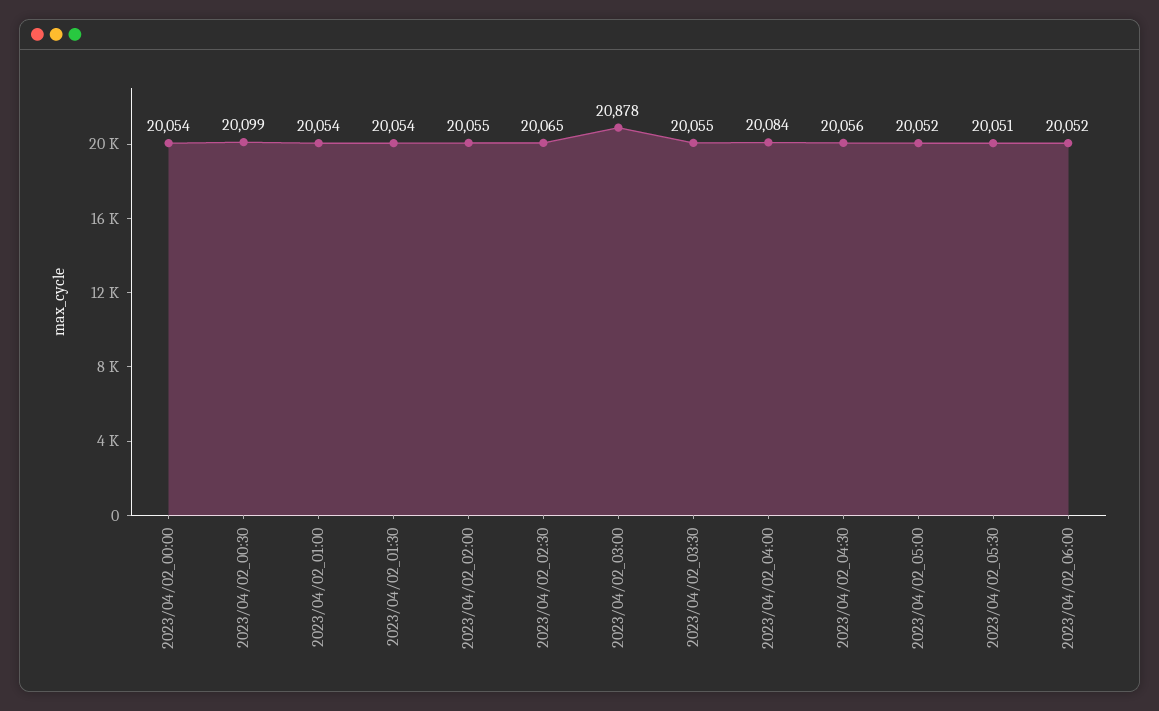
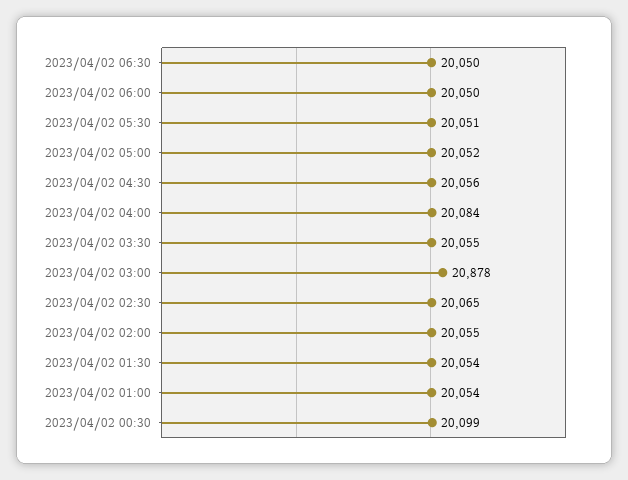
2023/04/02_00:00: 20054 -> none
2023/04/02_06:00: 20052 -> 20050
2023/04/02 06:30: none -> 20050

